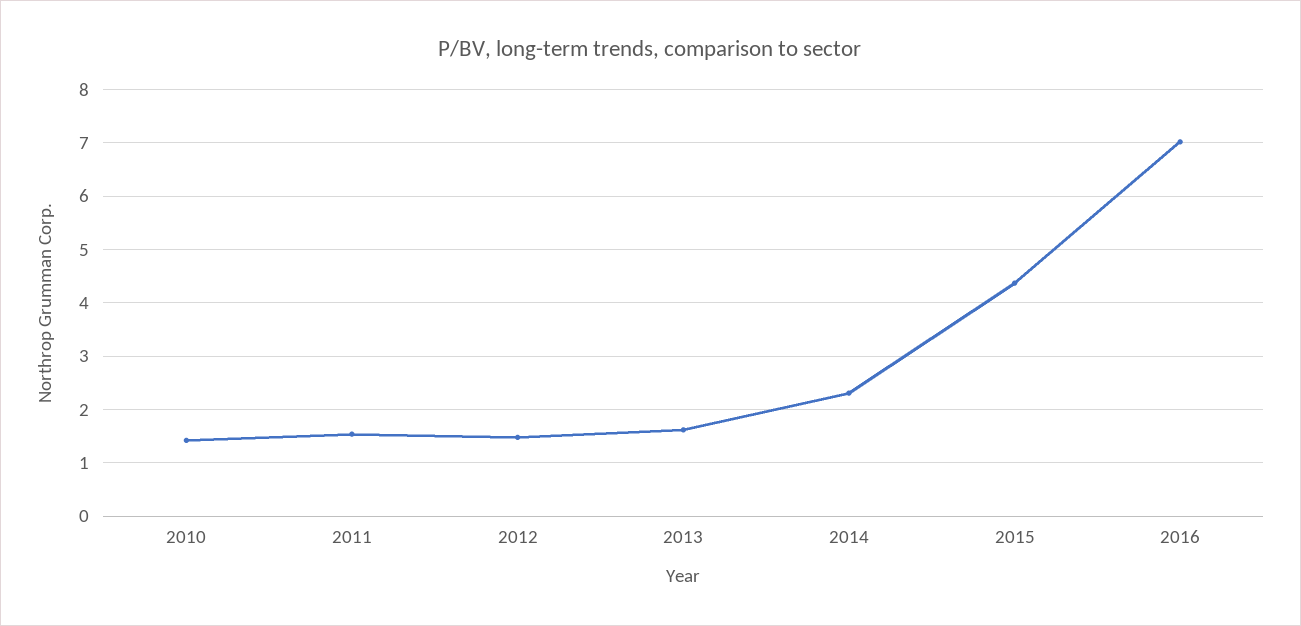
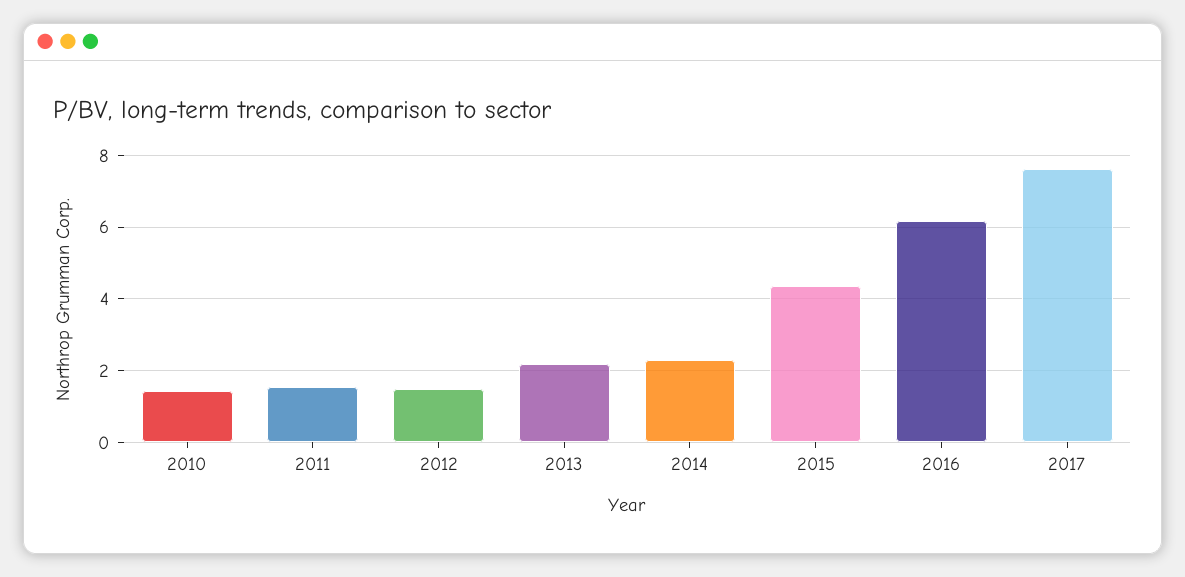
2013: 1.6 -> 2.2
2016: 7 -> 6.2
2017: none -> 7.6

